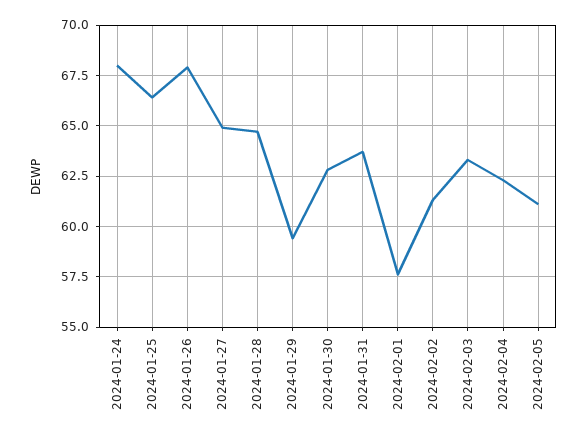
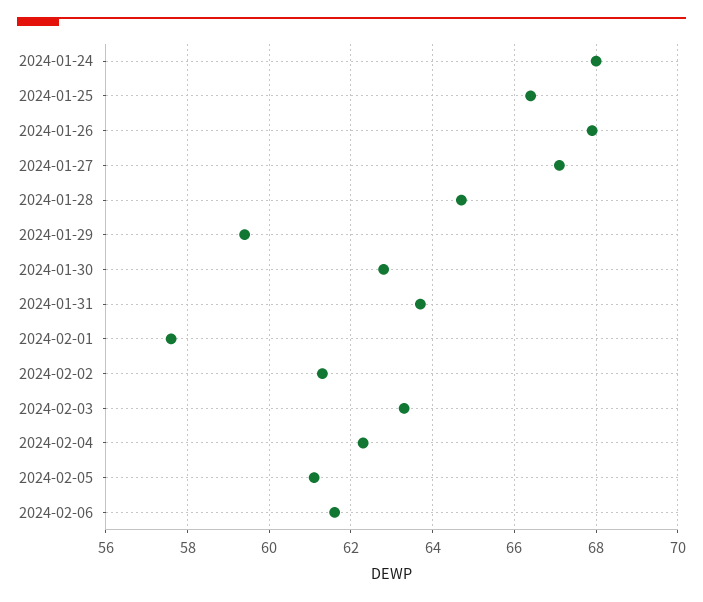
2024-01-27: 65 -> 67
2024-02-06: none -> 61.5

